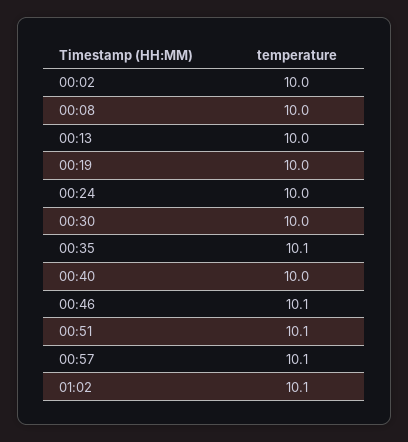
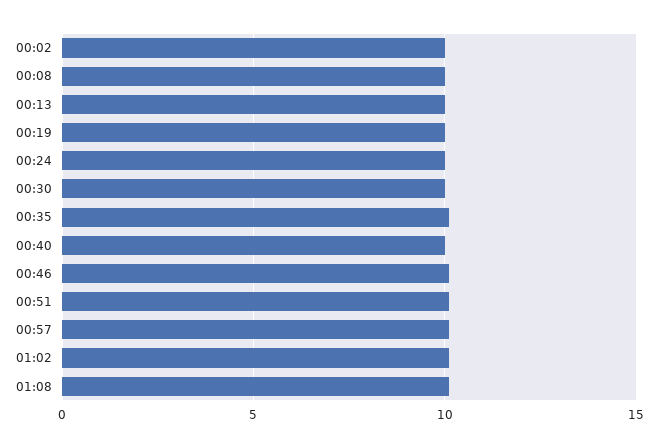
01:08: none -> 10

